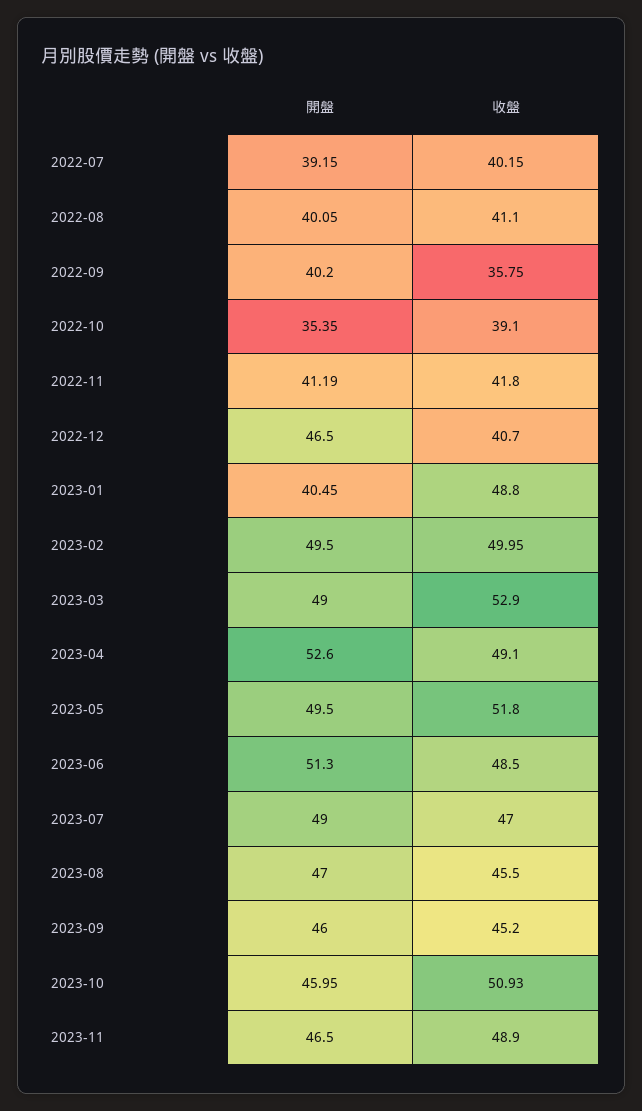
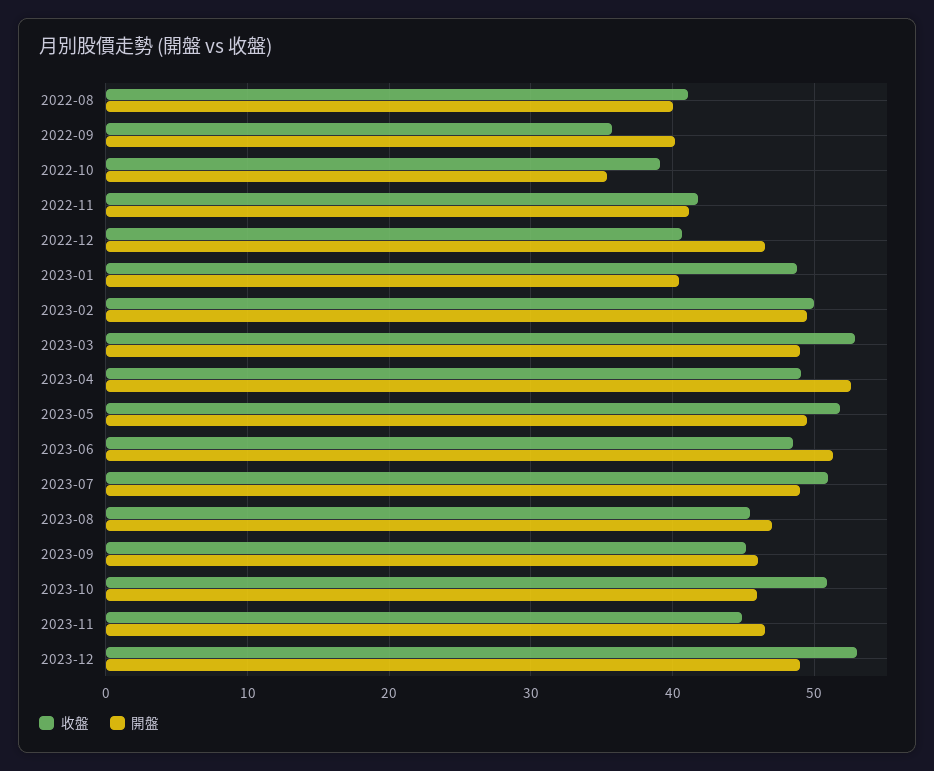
開盤, 2022-07: 39.15 -> none
收盤, 2022-07: 40.15 -> none
收盤, 2023-07: 47 -> 51
收盤, 2023-11: 48.9 -> 45
收盤, 2023-12: none -> 53
開盤, 2023-12: none -> 49

